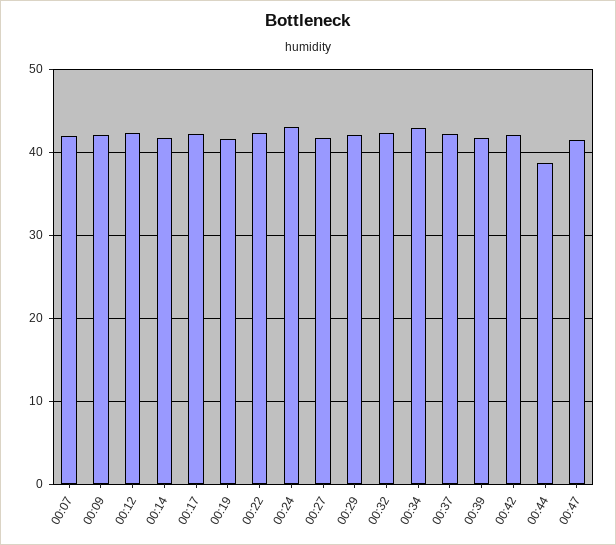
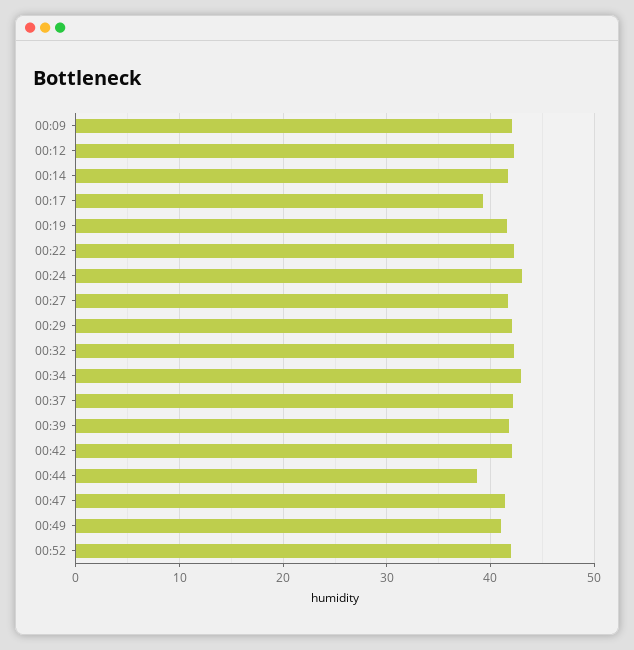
00:07: 42 -> none
00:17: 42 -> 39
00:49: none -> 41
00:52: none -> 42

